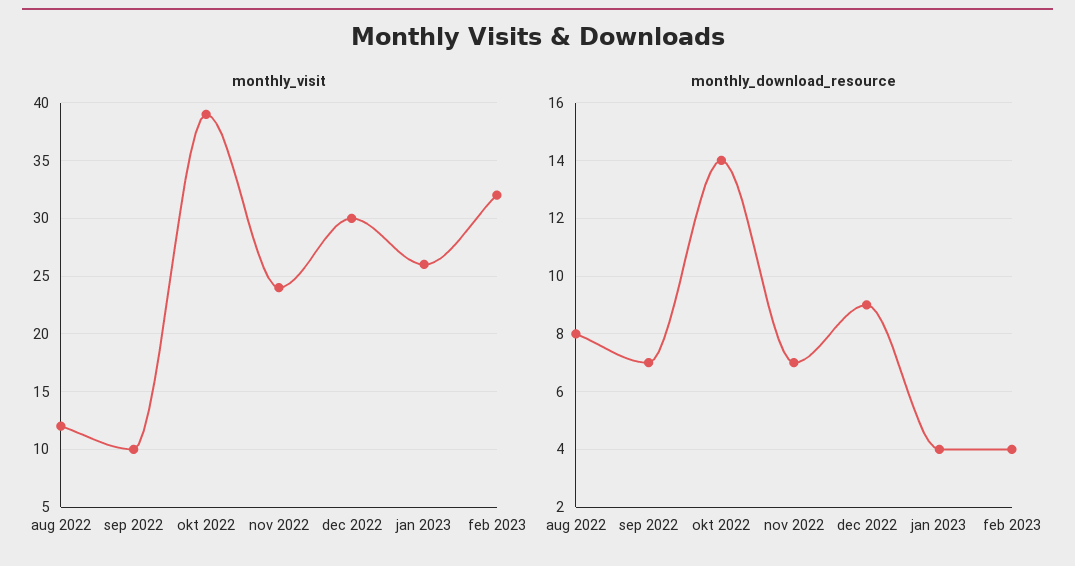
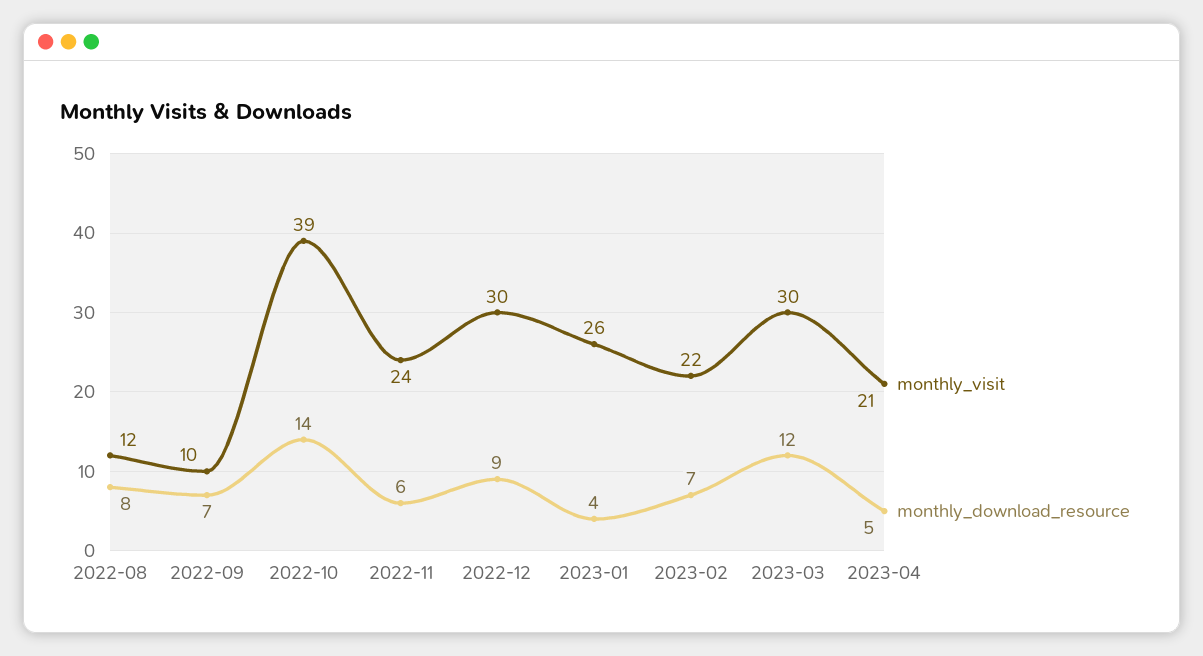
monthly_visit, feb 2023: 32 -> 22
monthly_download_resource, nov 2022: 7 -> 6
monthly_download_resource, feb 2023: 4 -> 7
monthly_visit, 2023-03: none -> 30
monthly_download_resource, 2023-03: none -> 12
monthly_visit, 2023-04: none -> 21
monthly_download_resource, 2023-04: none -> 5

